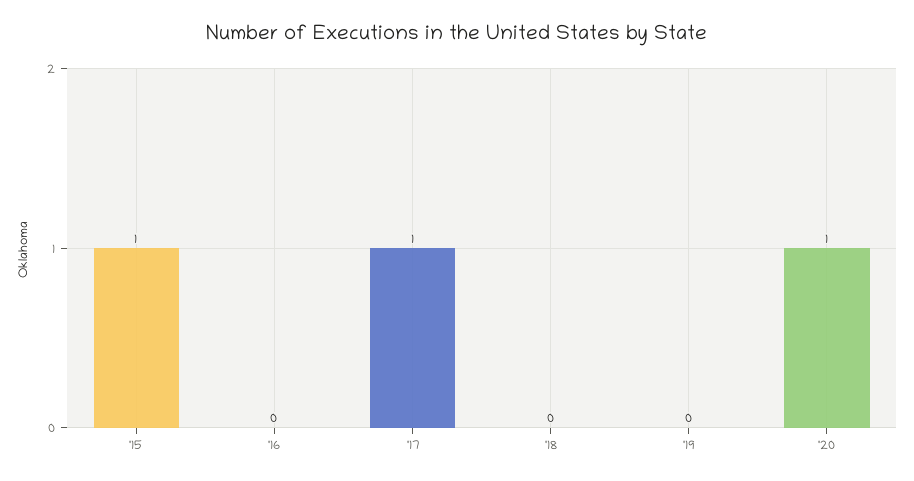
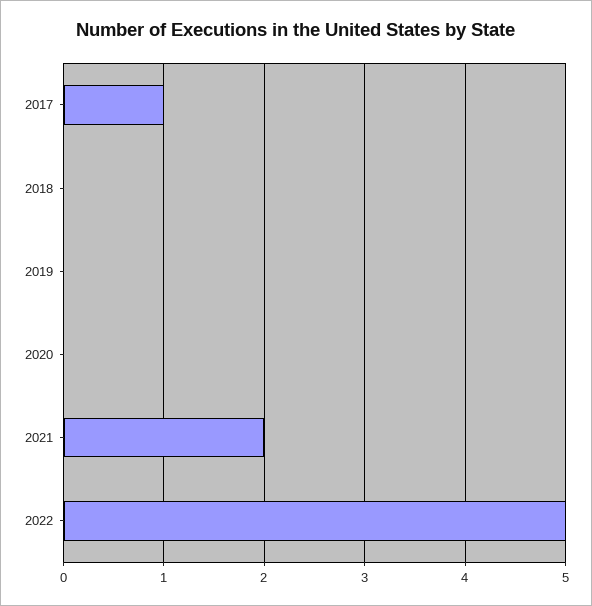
'15: 1 -> none
'16: 0 -> none
'20: 1 -> 0
2021: none -> 2
2022: none -> 5

